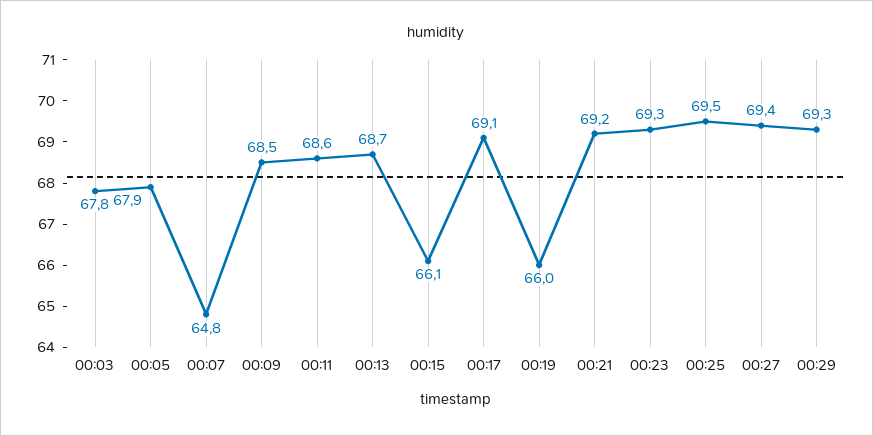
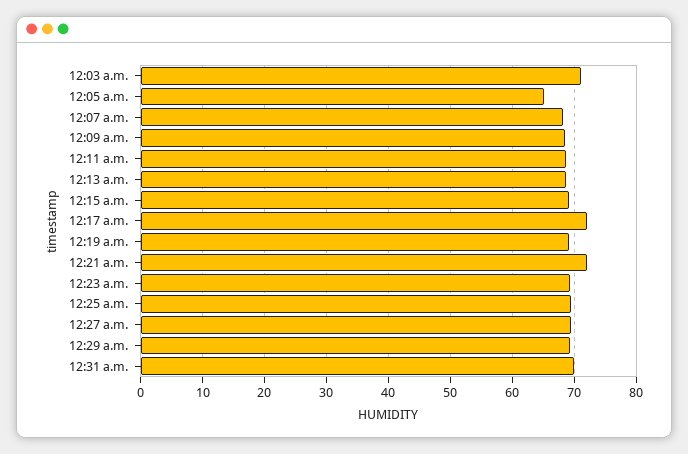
00:03: 67.8 -> 71
00:05: 67.9 -> 65
00:07: 64.8 -> 68
00:15: 66.1 -> 69
00:17: 69.1 -> 72
00:19: 66 -> 69
00:21: 69.2 -> 72
12:31 a.m.: none -> 70

